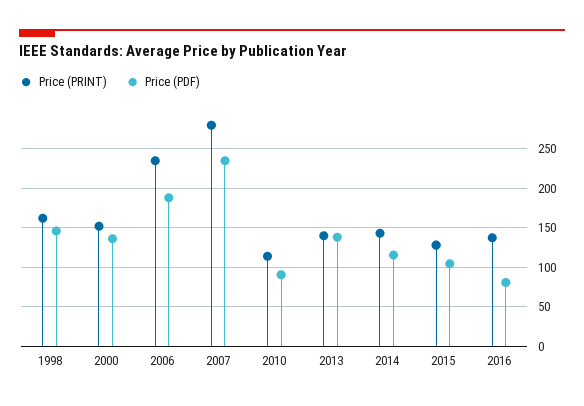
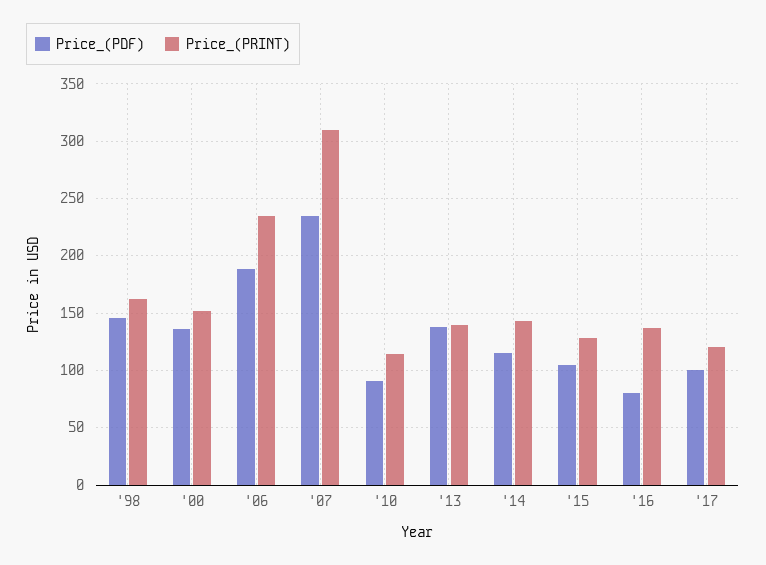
Price (PRINT), 2007: 280 -> 310
Price (PDF), '17: none -> 100
Price (PRINT), '17: none -> 120

